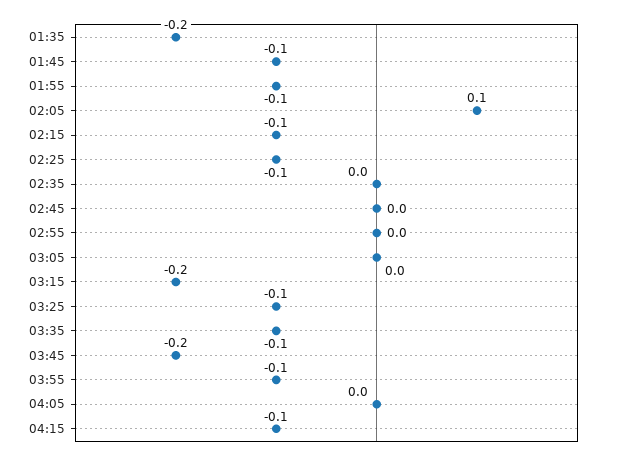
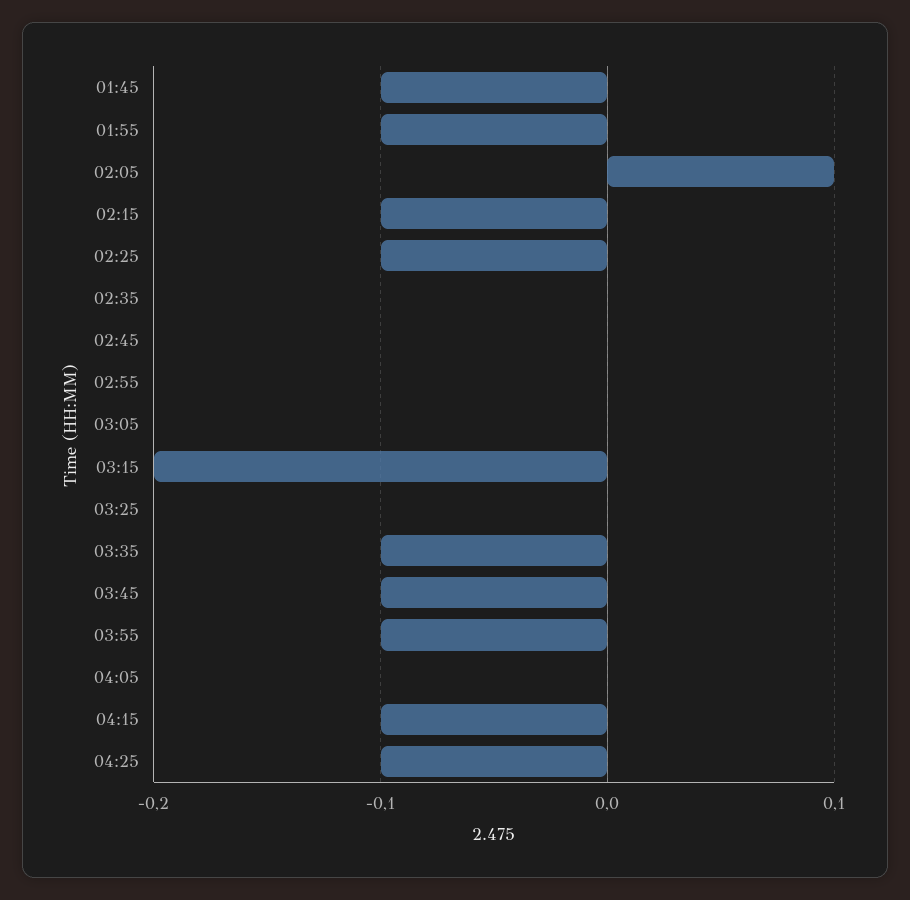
01:35: -0.2 -> none
03:25: -0.1 -> 0
03:45: -0.2 -> -0.1
04:25: none -> -0.1

